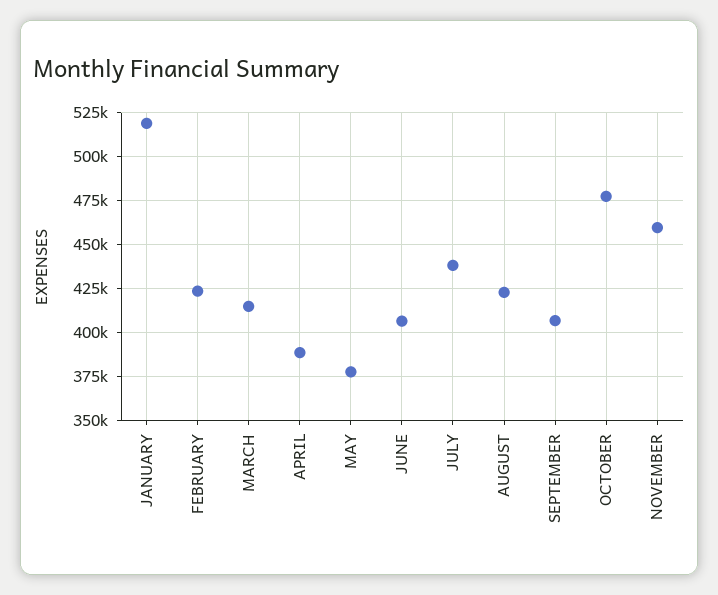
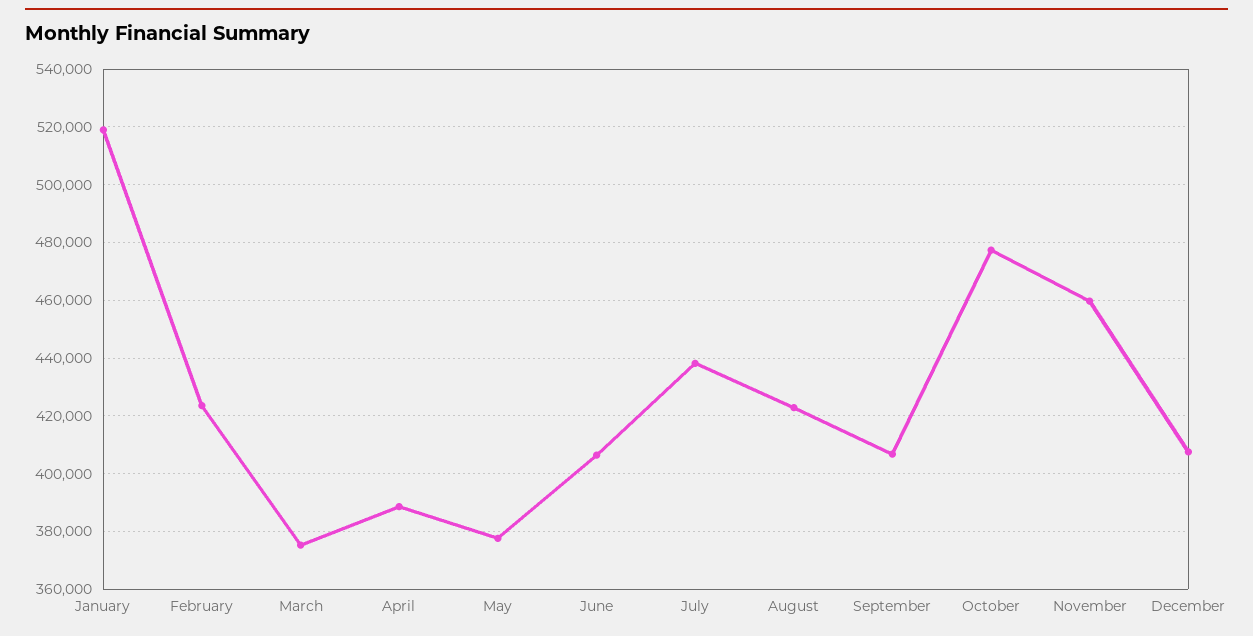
MARCH: 415000 -> 375000
December: none -> 407500

